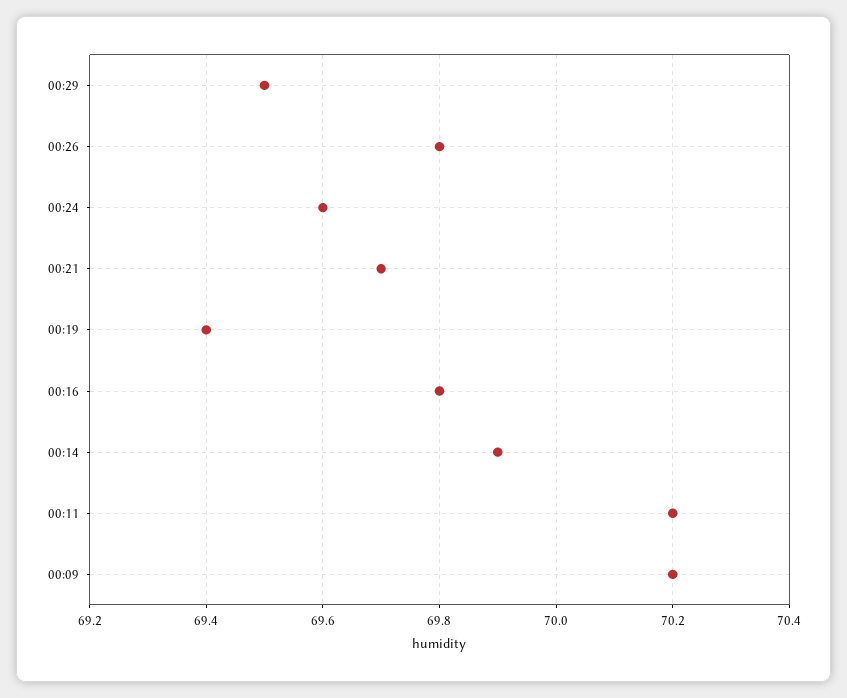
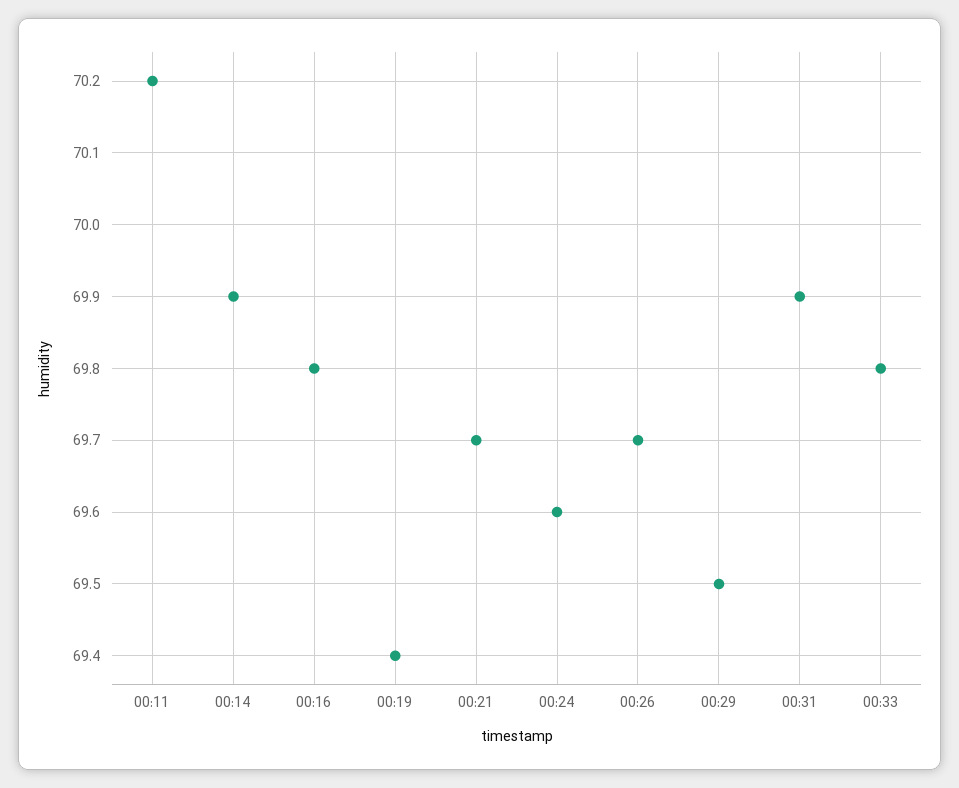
00:26: 69.8 -> 69.7
00:09: 70.2 -> none
00:31: none -> 69.9
00:33: none -> 69.8

